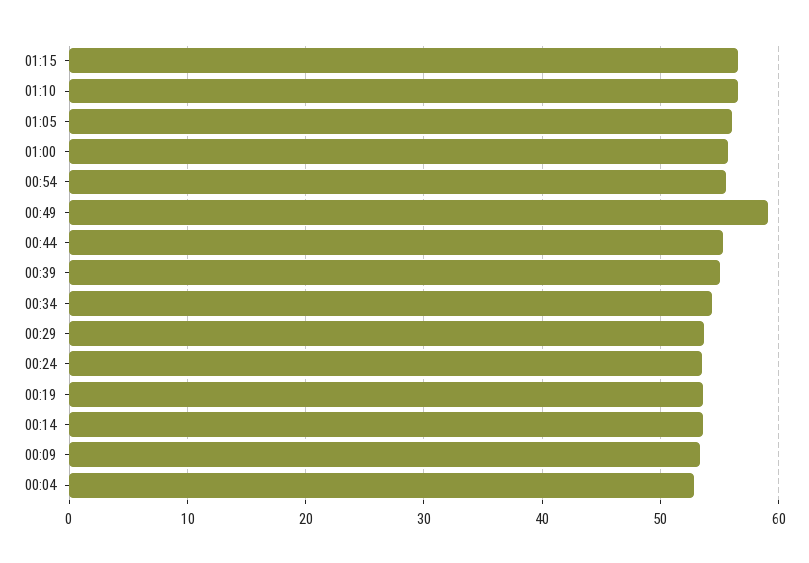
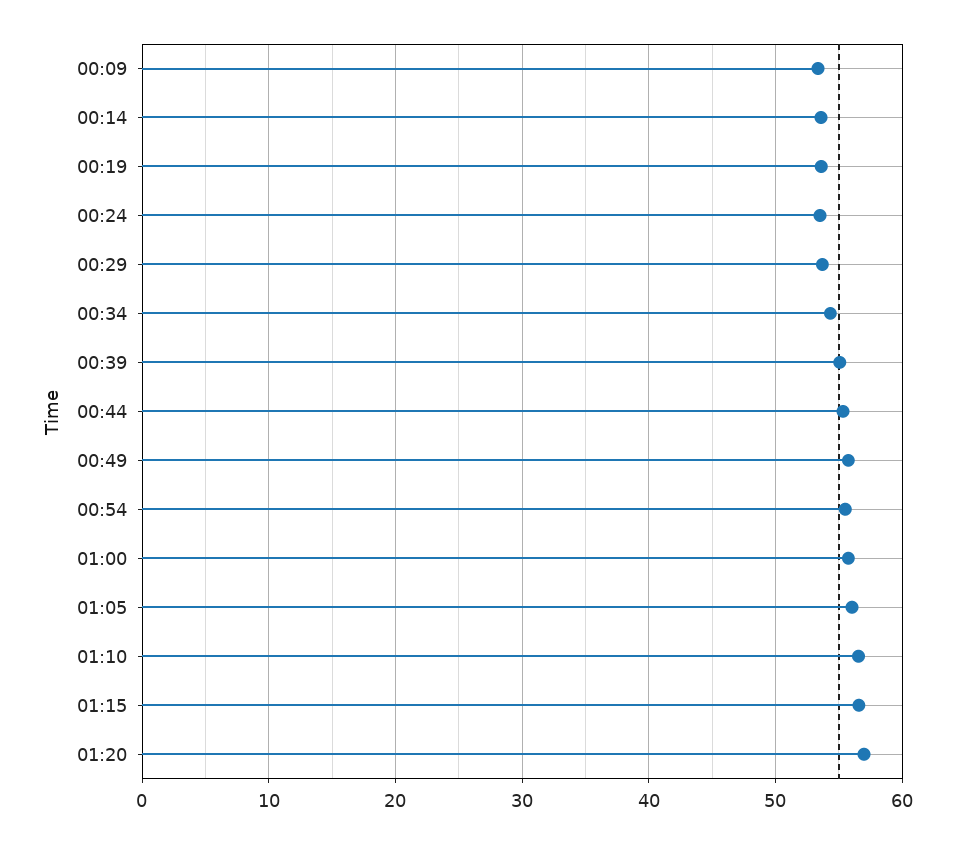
00:49: 59 -> 56
00:04: 53 -> none
01:20: none -> 57

